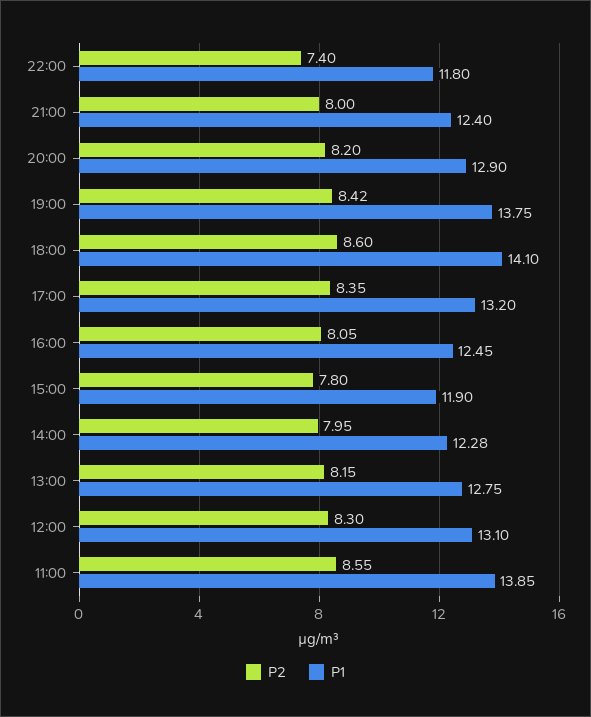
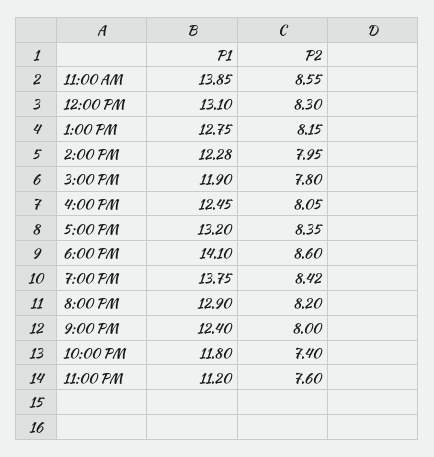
P1, 11:00 PM: none -> 11.2
P2, 11:00 PM: none -> 7.6

